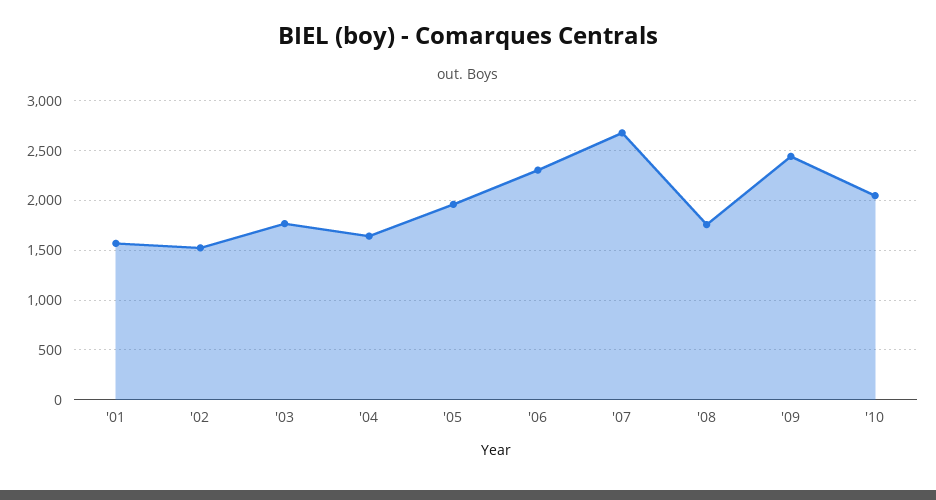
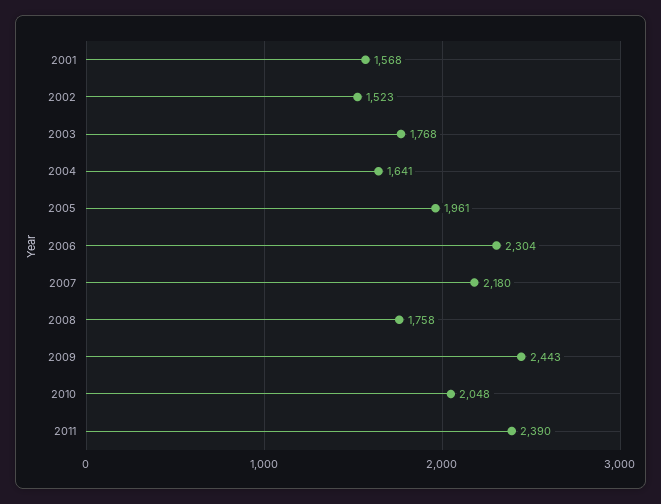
'07: 2700 -> 2180
2011: none -> 2390

